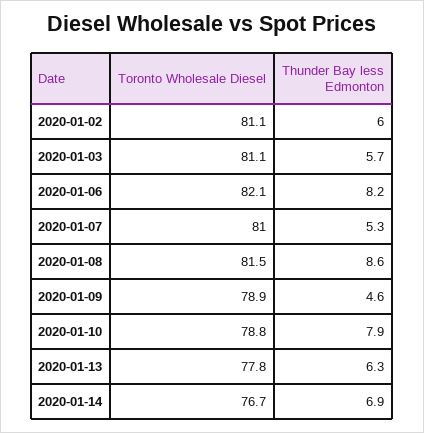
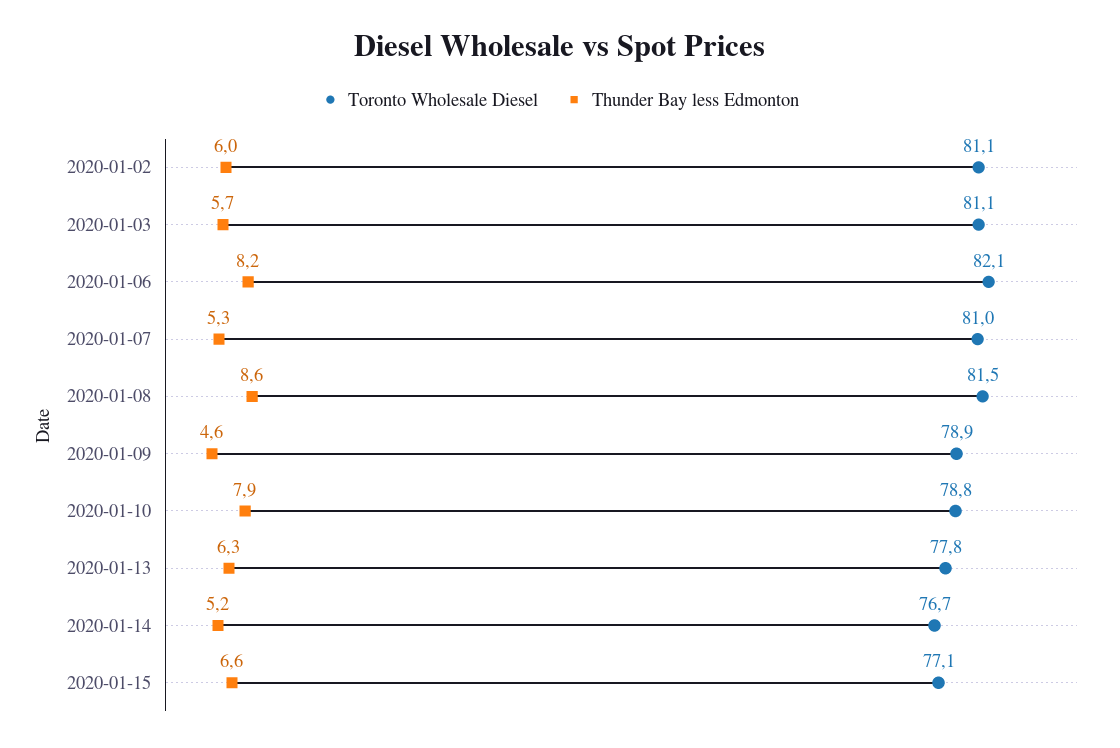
Thunder Bay less Edmonton, 2020-01-14: 6.9 -> 5.2
Toronto Wholesale Diesel, 2020-01-15: none -> 77.1
Thunder Bay less Edmonton, 2020-01-15: none -> 6.6

